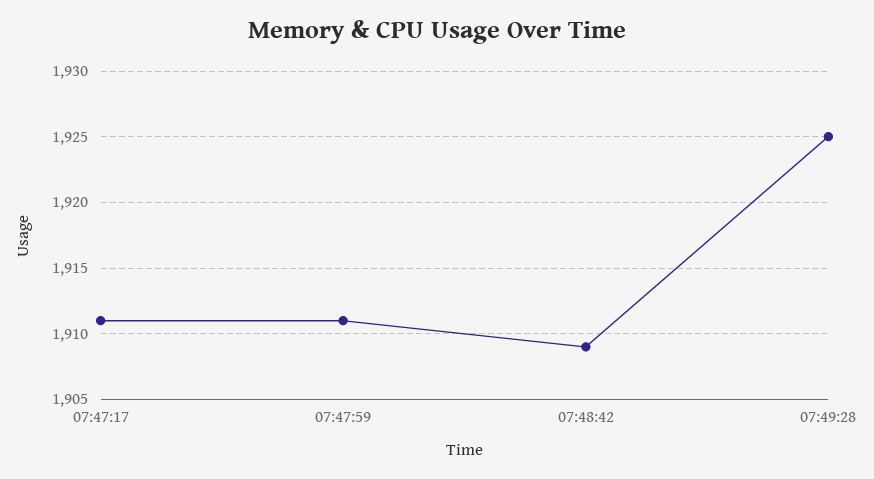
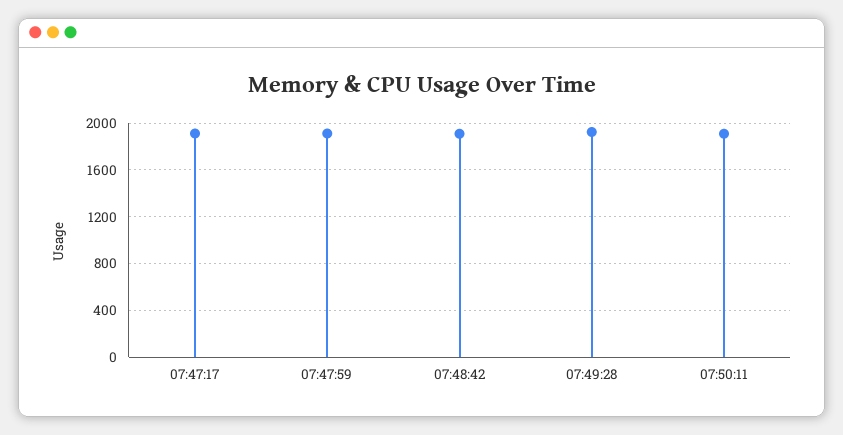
07:50:11: none -> 1900

